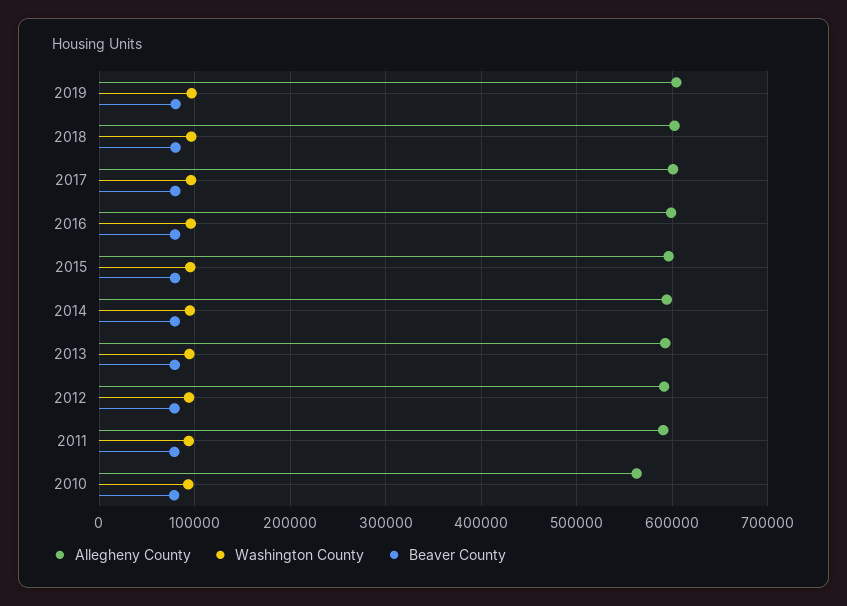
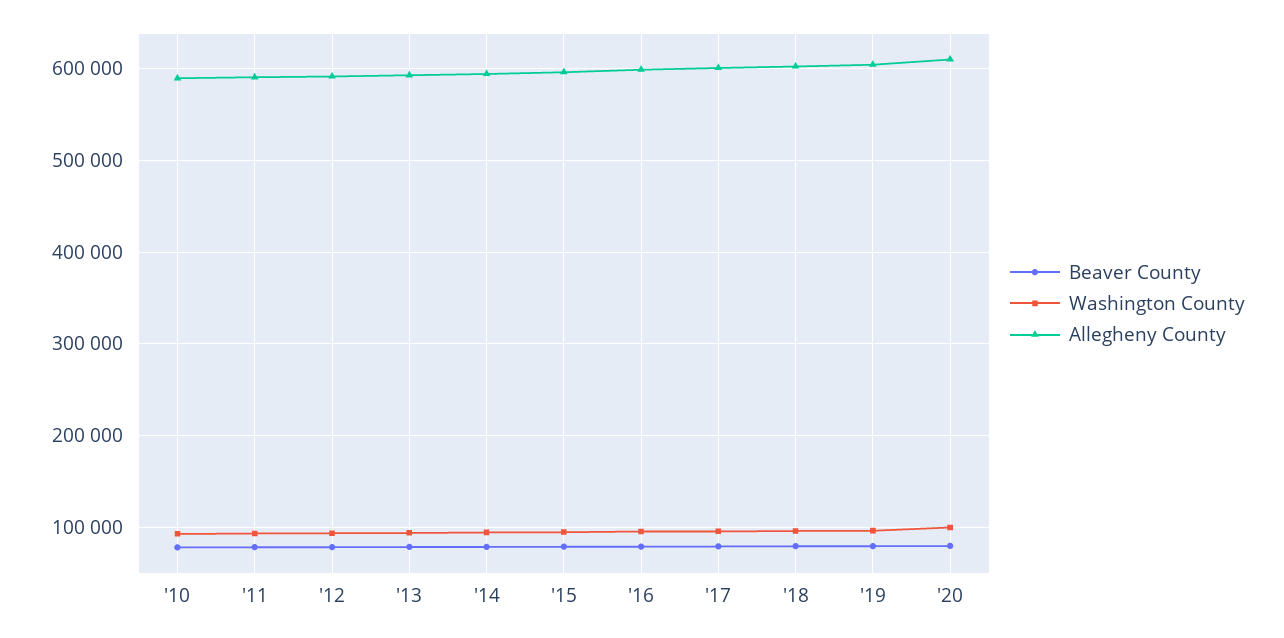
Allegheny County, 2010: 560000 -> 590000
Beaver County, '20: none -> 80000
Washington County, '20: none -> 100000
Allegheny County, '20: none -> 610000

